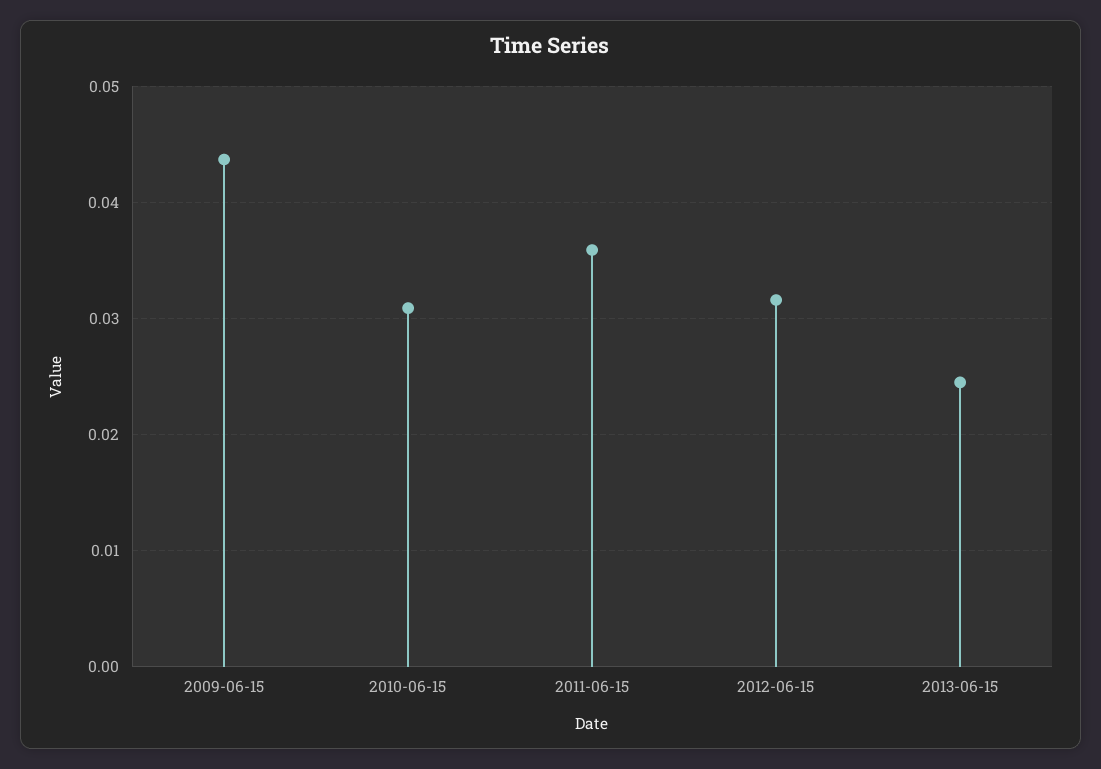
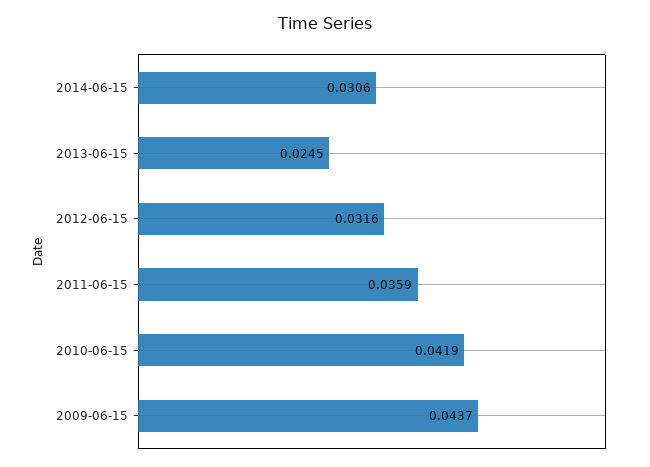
2010-06-15: 0.031 -> 0.0419
2014-06-15: none -> 0.0306

